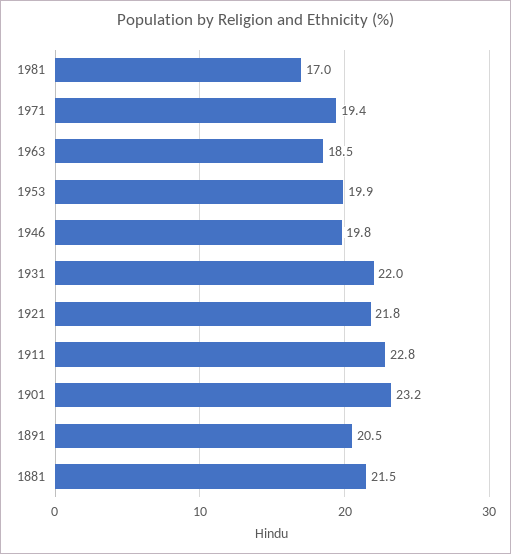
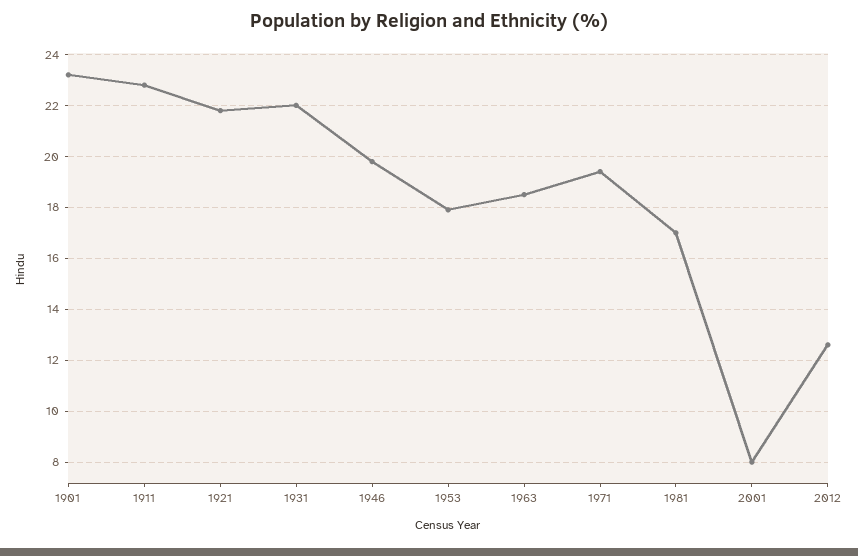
1953: 19.9 -> 18
1891: 20.5 -> none
1881: 21.5 -> none
2001: none -> 8
2012: none -> 12.5

